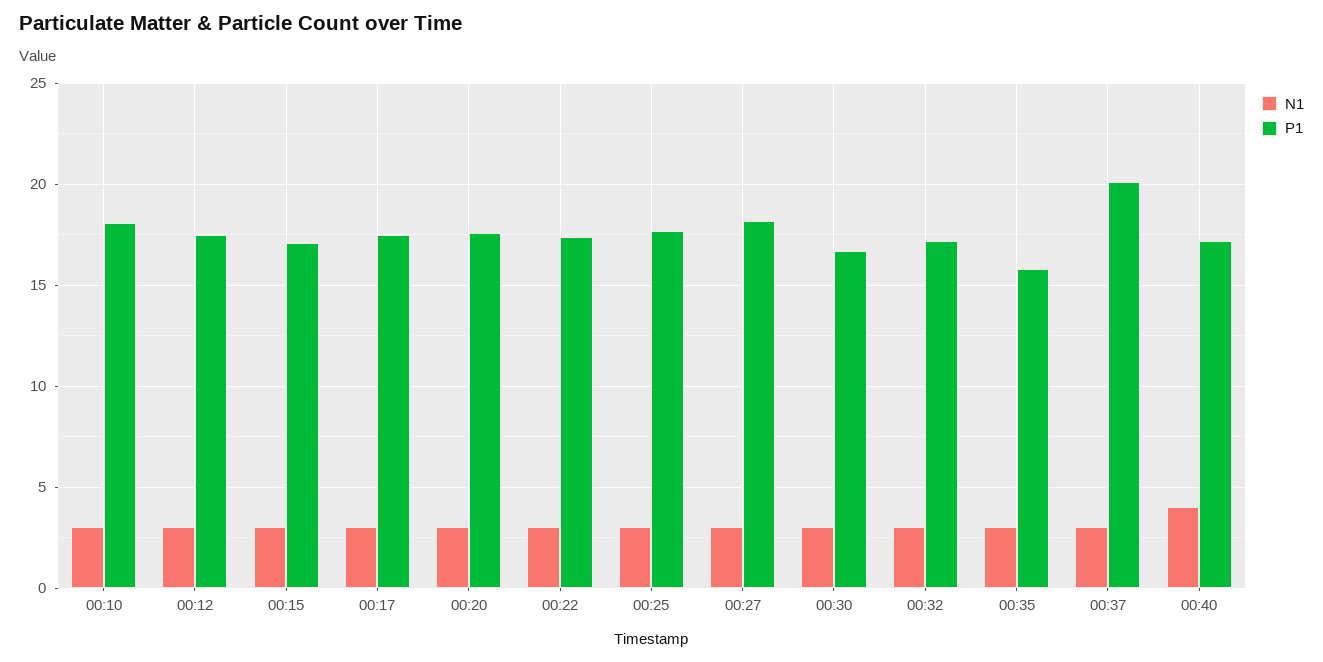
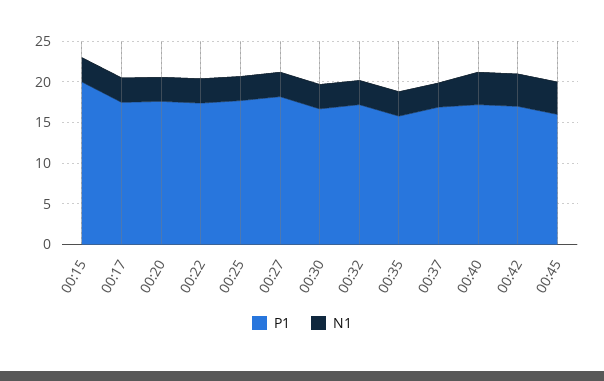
N1, 00:10: 3 -> none
P1, 00:10: 18 -> none
N1, 00:12: 3 -> none
P1, 00:12: 17.5 -> none
P1, 00:15: 17 -> 20
P1, 00:37: 20 -> 17
P1, 00:42: none -> 17
N1, 00:42: none -> 4
P1, 00:45: none -> 16
N1, 00:45: none -> 4

